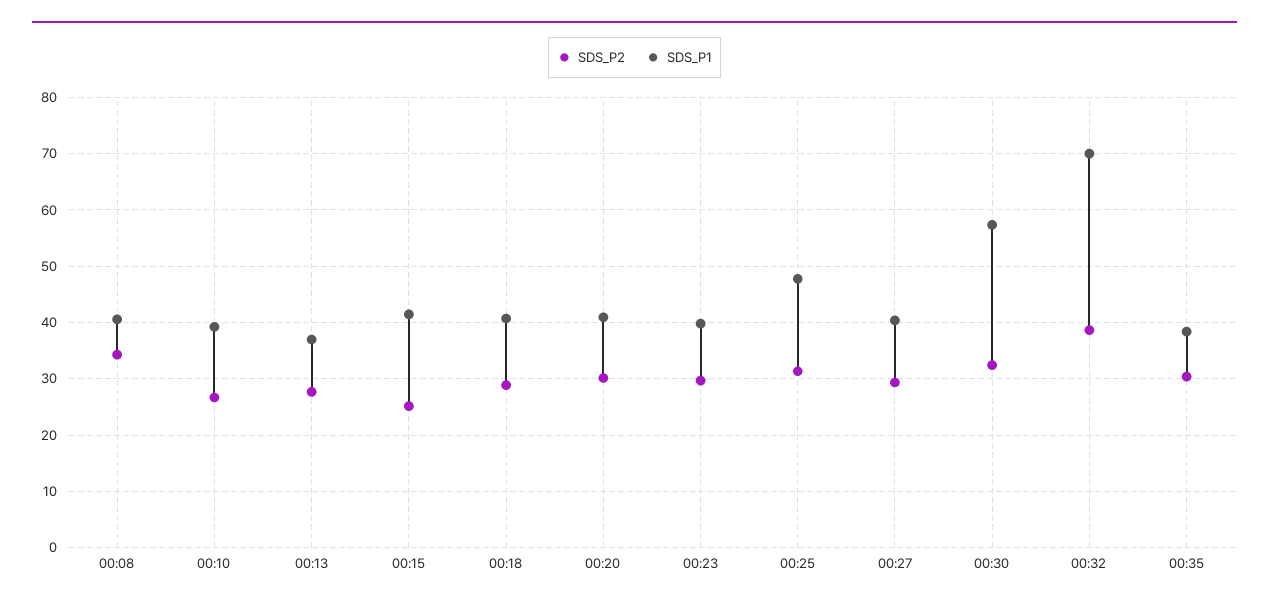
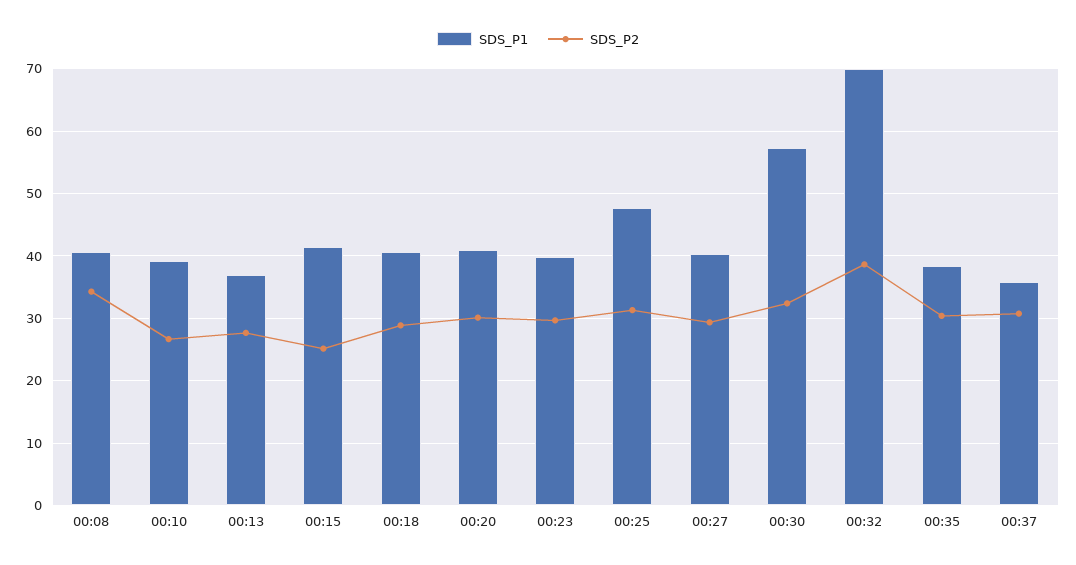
SDS_P1, 00:37: none -> 36
SDS_P2, 00:37: none -> 31

